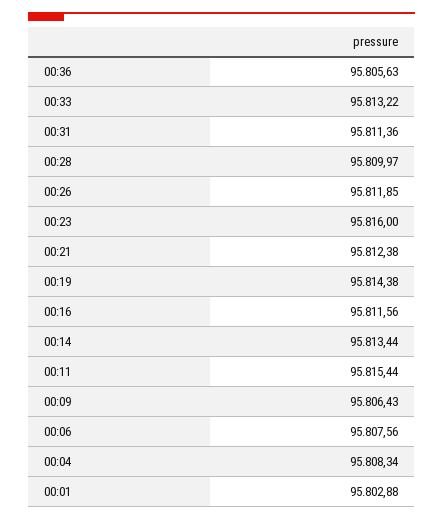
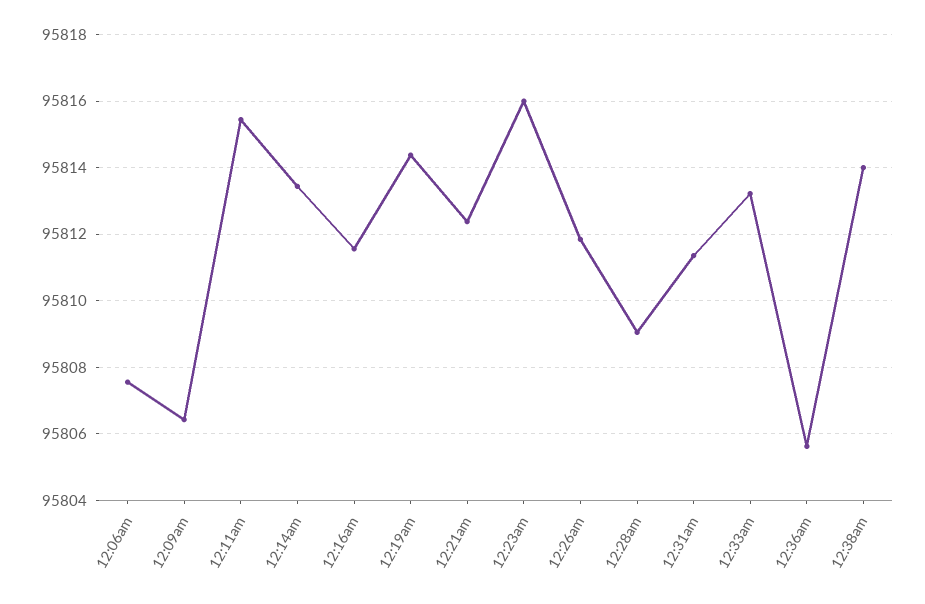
00:28: 95809.97 -> 95809
00:04: 95808.34 -> none
00:01: 95802.88 -> none
12:38am: none -> 95814

